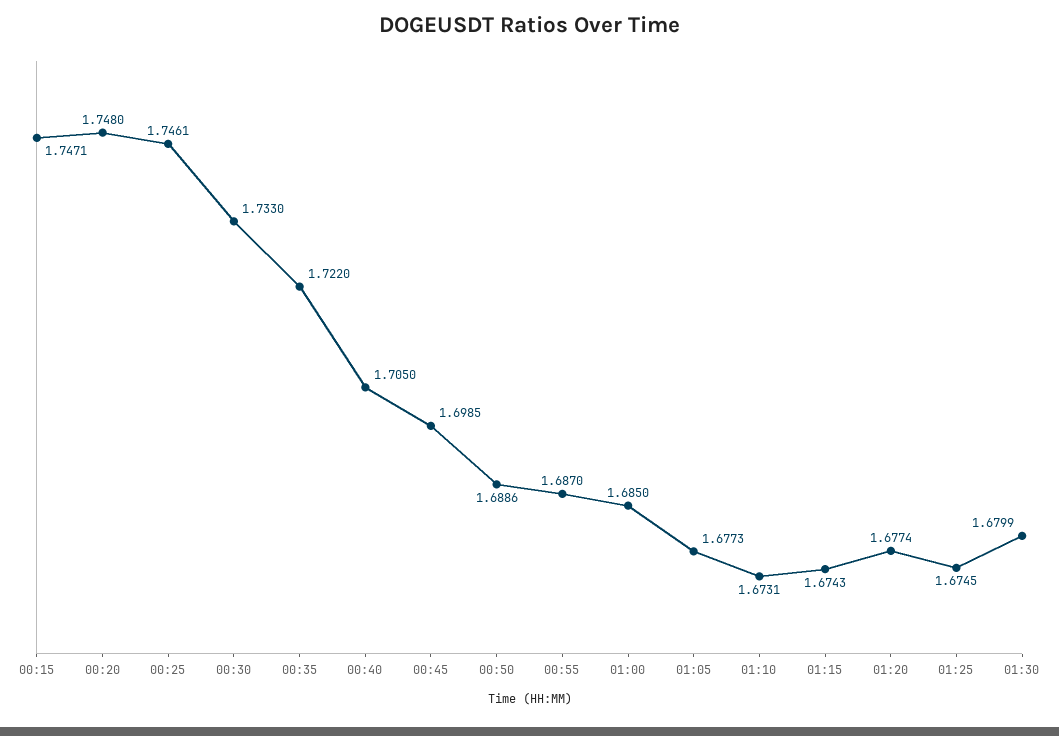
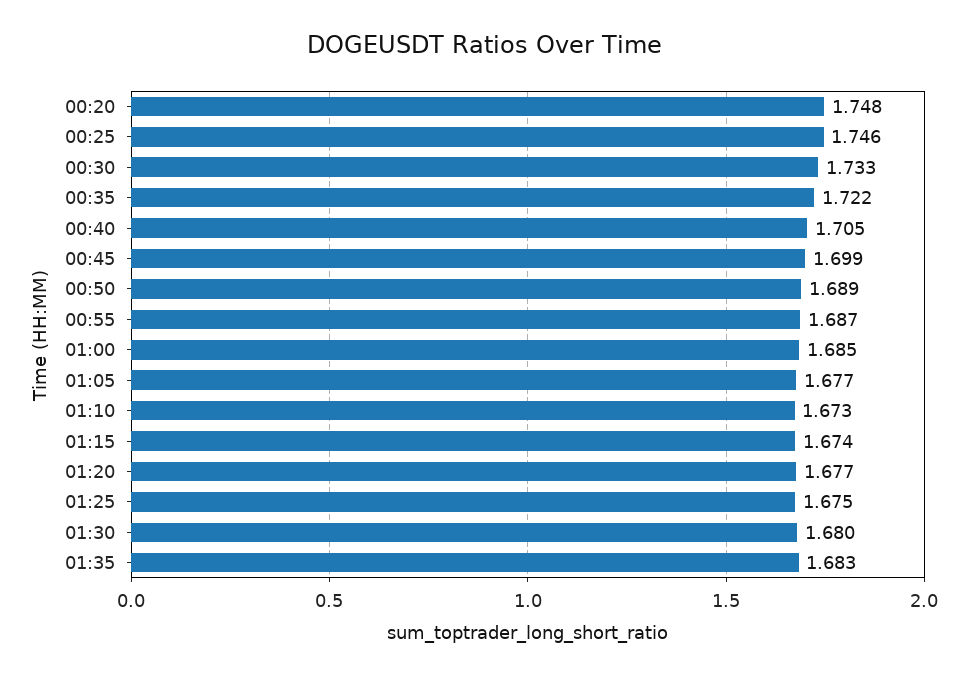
00:15: 1.7471 -> none
01:35: none -> 1.683

